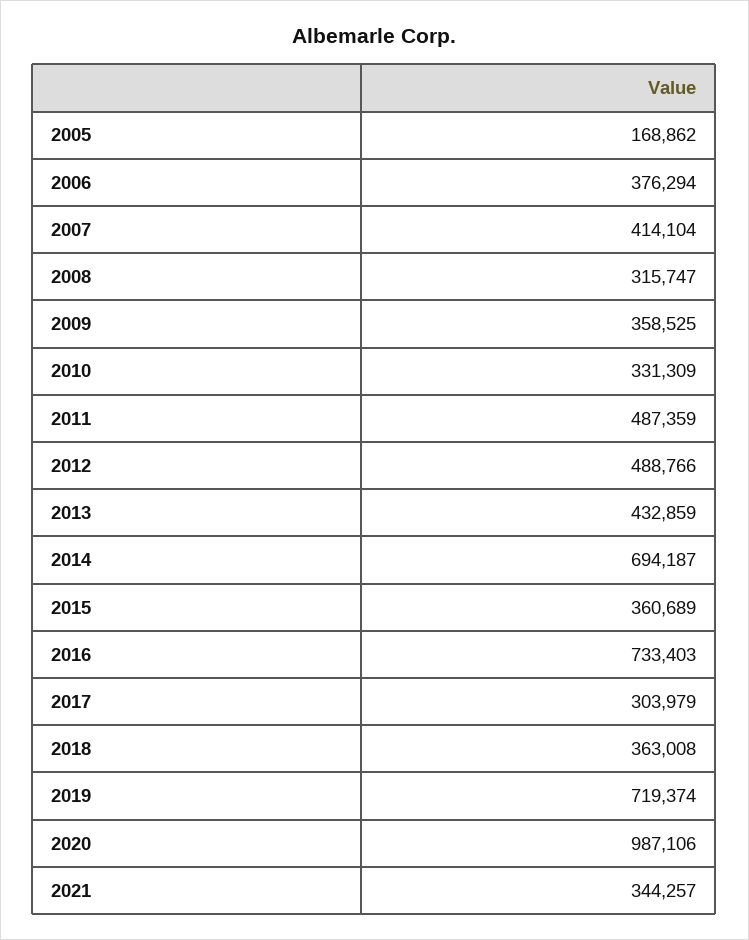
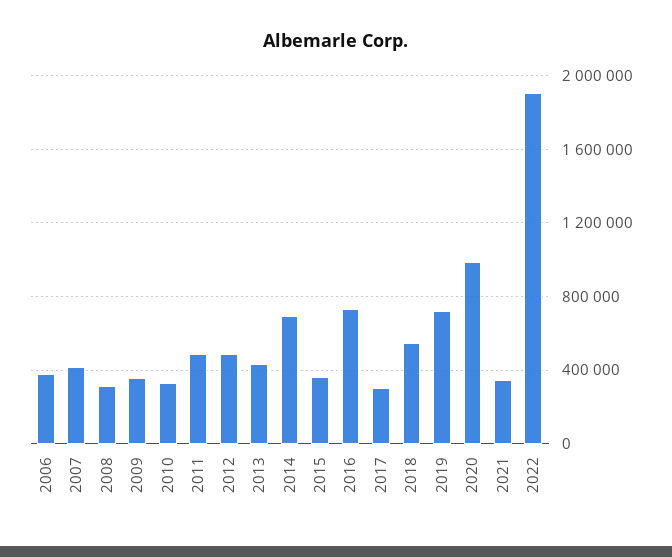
2005: 168862 -> none
2018: 363008 -> 550000
2022: none -> 1900000

